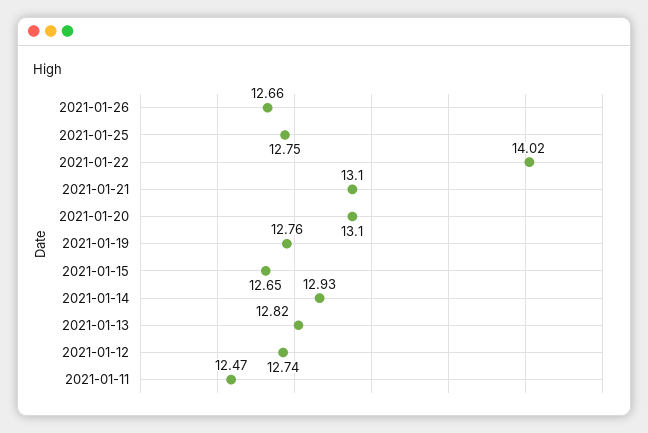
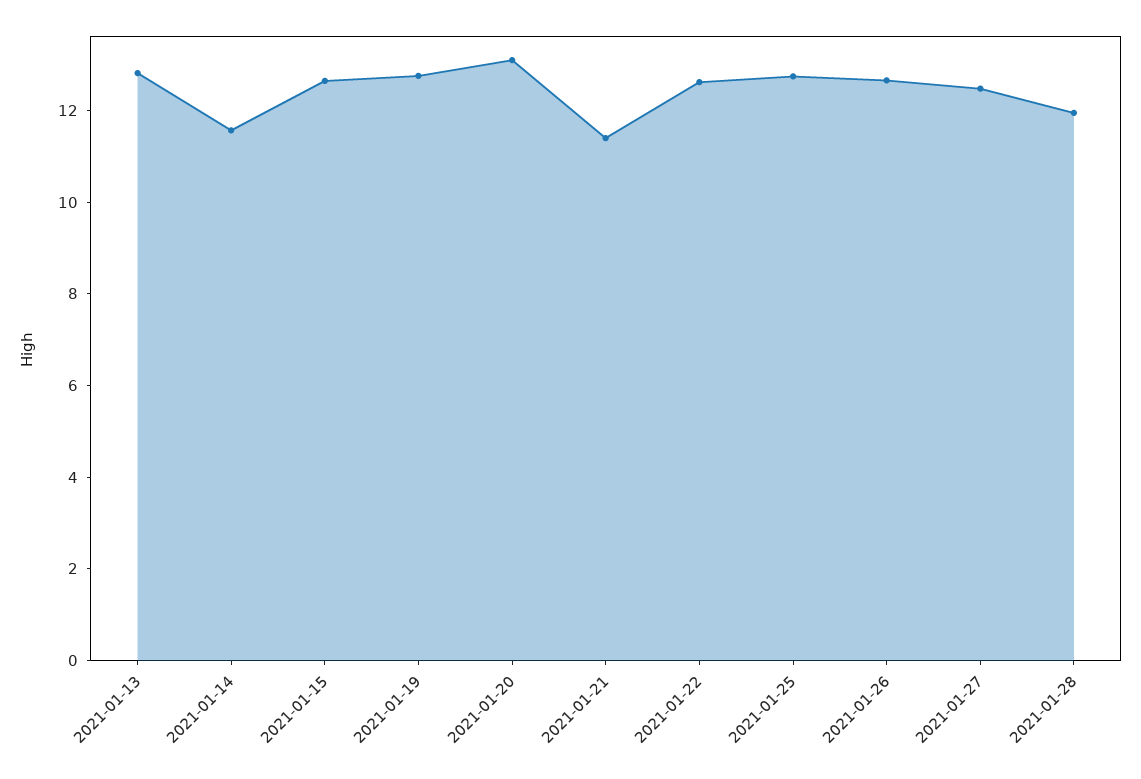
2021-01-22: 14.02 -> 12.5
2021-01-21: 13.1 -> 11.5
2021-01-14: 12.93 -> 11.5
2021-01-12: 12.74 -> none
2021-01-11: 12.47 -> none
2021-01-27: none -> 12.5
2021-01-28: none -> 12

